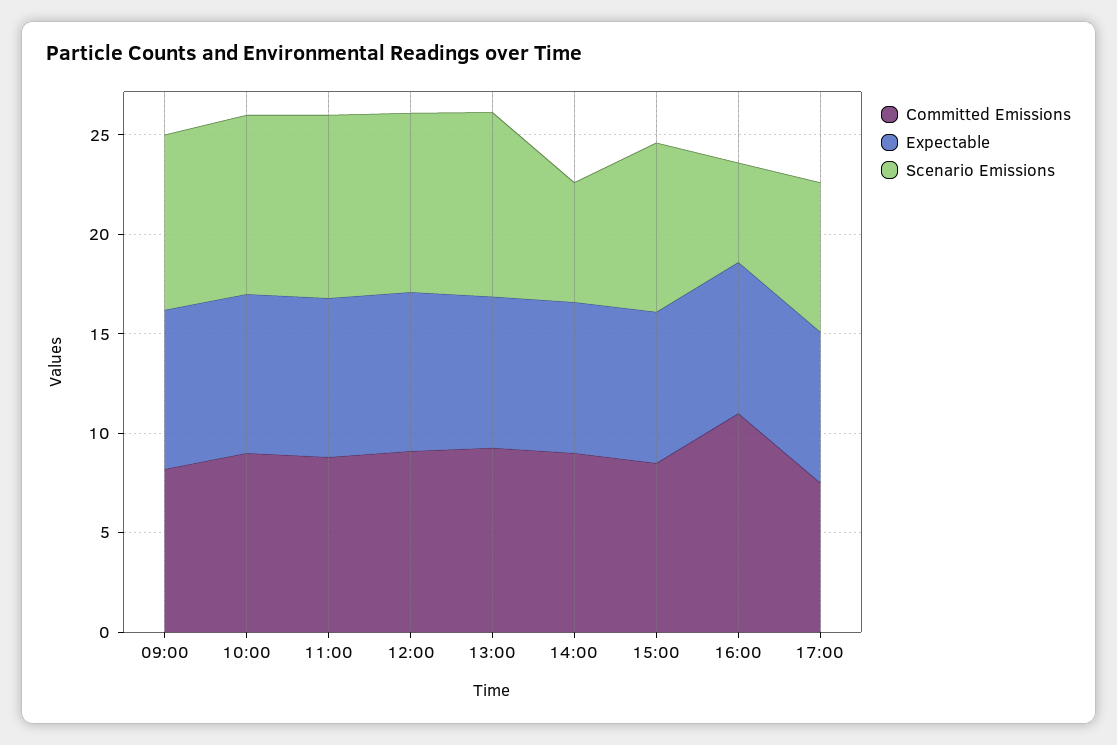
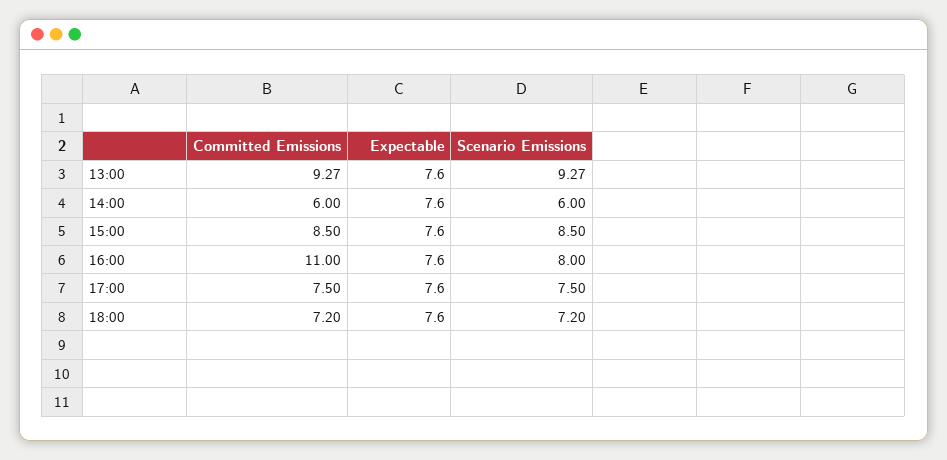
Committed Emissions, 09:00: 8 -> none
Expectable, 09:00: 8 -> none
Scenario Emissions, 09:00: 9 -> none
Committed Emissions, 10:00: 9 -> none
Expectable, 10:00: 8 -> none
Scenario Emissions, 10:00: 9 -> none
Committed Emissions, 11:00: 9 -> none
Expectable, 11:00: 8 -> none
Scenario Emissions, 11:00: 9 -> none
Committed Emissions, 12:00: 9 -> none
Expectable, 12:00: 8 -> none
Scenario Emissions, 12:00: 9 -> none
Committed Emissions, 14:00: 9 -> 6
Scenario Emissions, 16:00: 5 -> 8
Committed Emissions, 18:00: none -> 7.2
Expectable, 18:00: none -> 7.6
Scenario Emissions, 18:00: none -> 7.2

